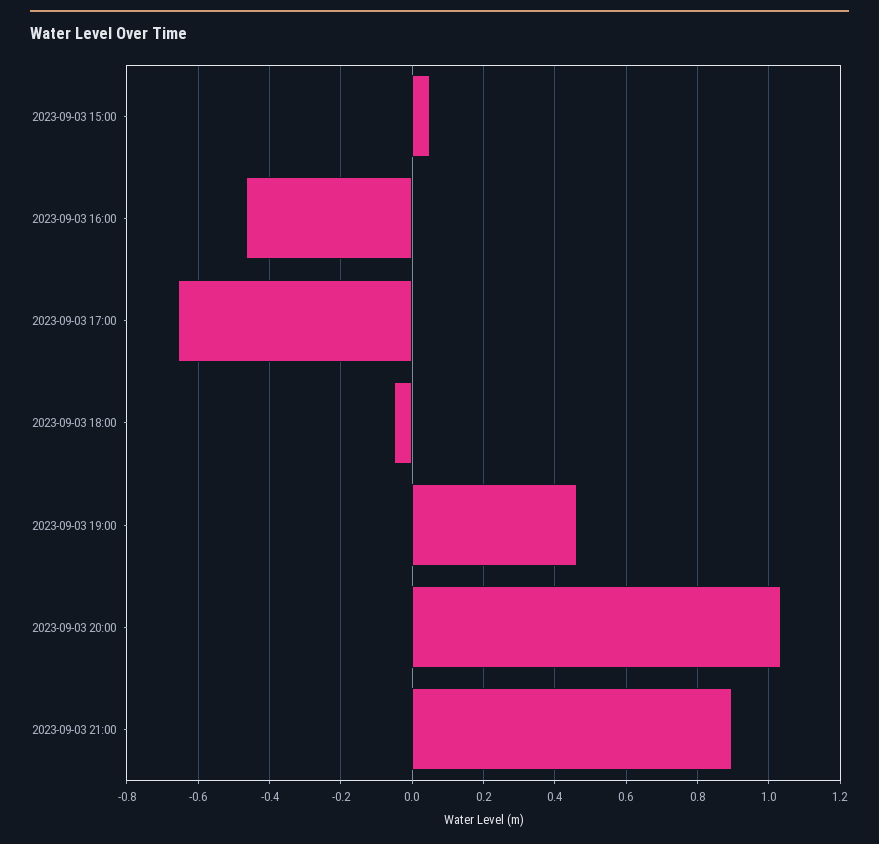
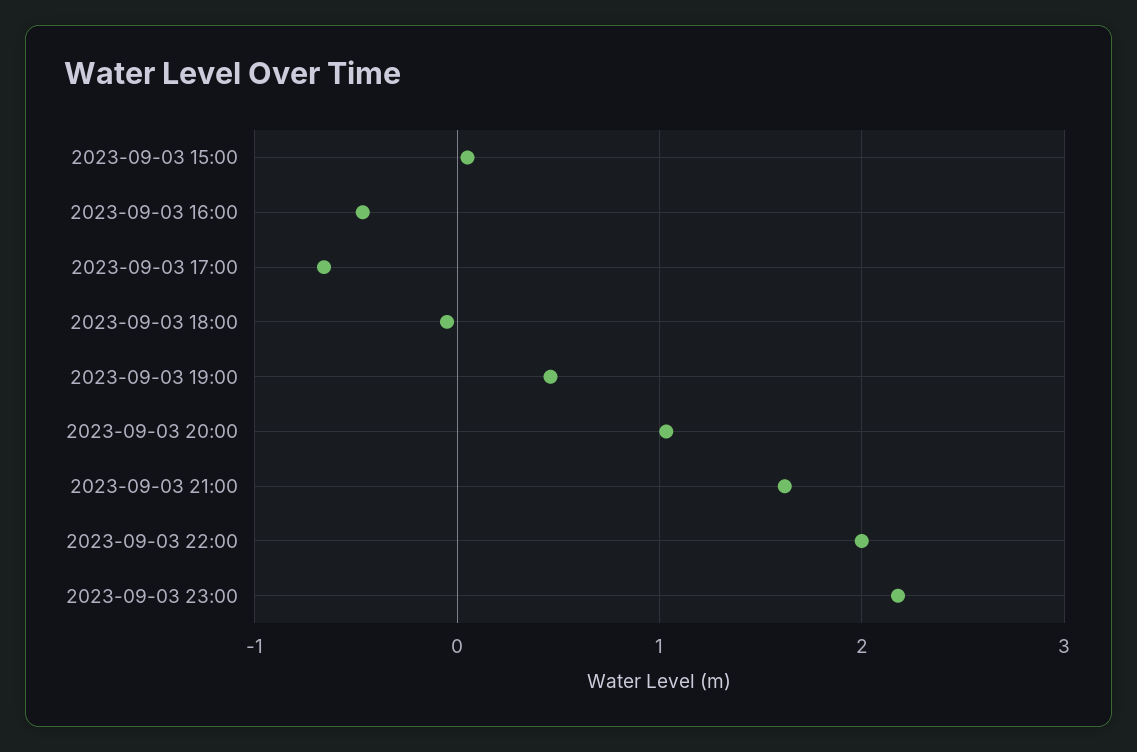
2023-09-03 21:00: 0.9 -> 1.6
2023-09-03 22:00: none -> 2
2023-09-03 23:00: none -> 2.2

